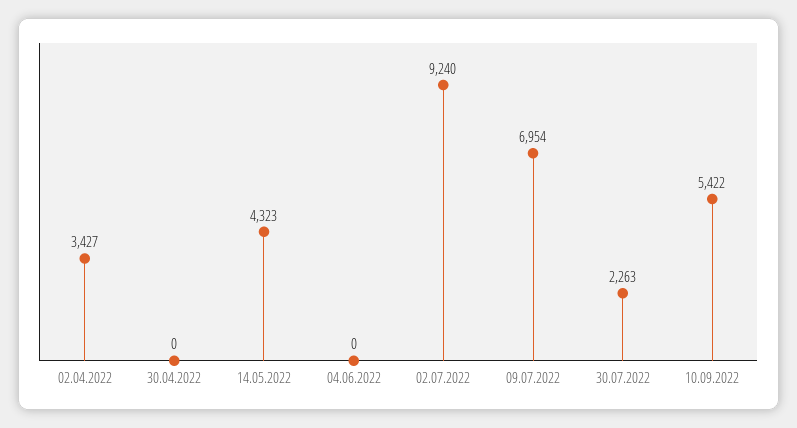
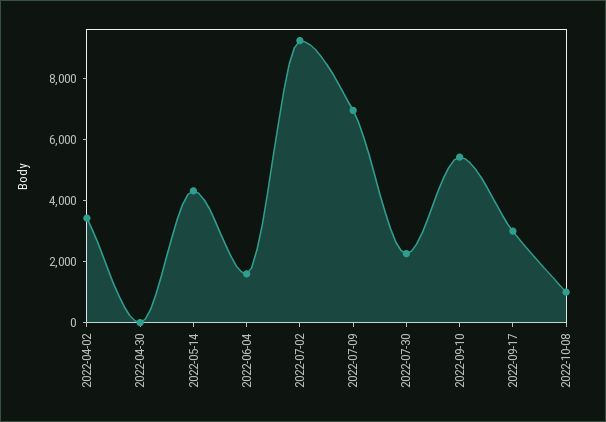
04.06.2022: 0 -> 1500
2022-09-17: none -> 3000
2022-10-08: none -> 1000

